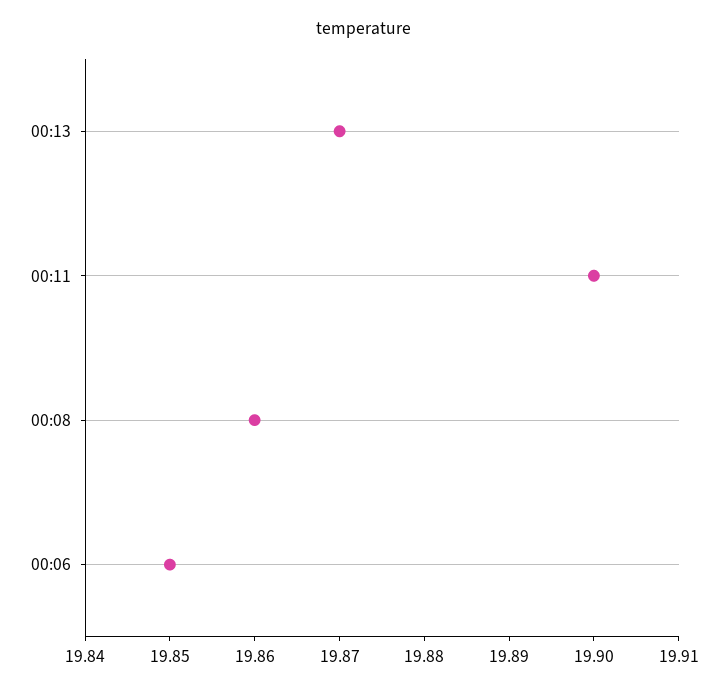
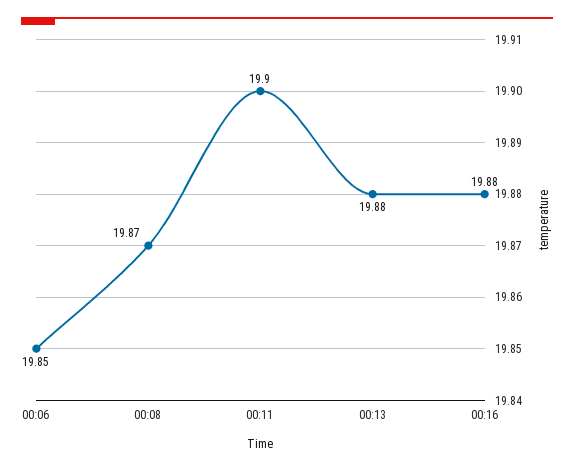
00:13: 19.87 -> 19.88
00:08: 19.86 -> 19.87
00:16: none -> 19.88

